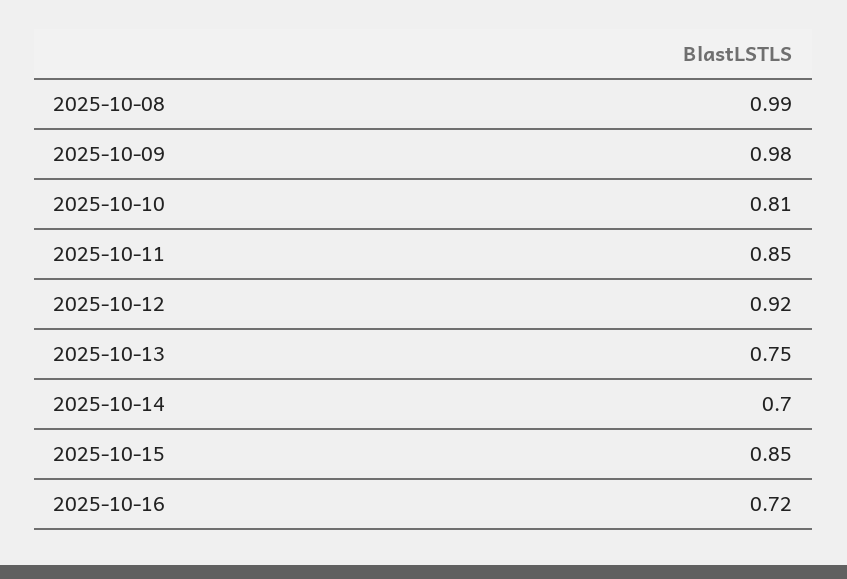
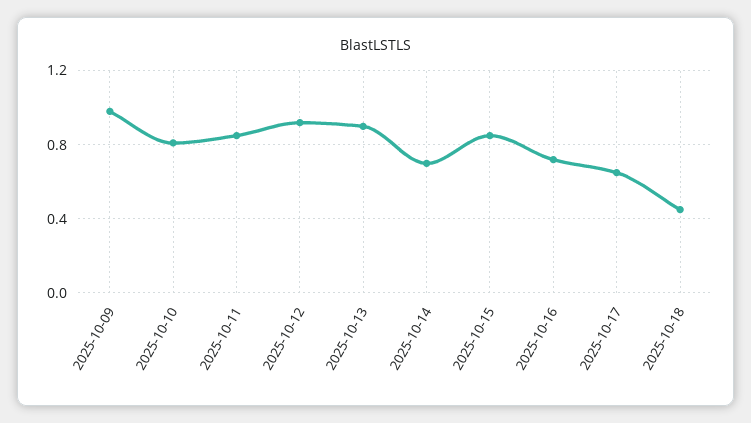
2025-10-08: 0.99 -> none
2025-10-13: 0.75 -> 0.9
2025-10-17: none -> 0.65
2025-10-18: none -> 0.45

